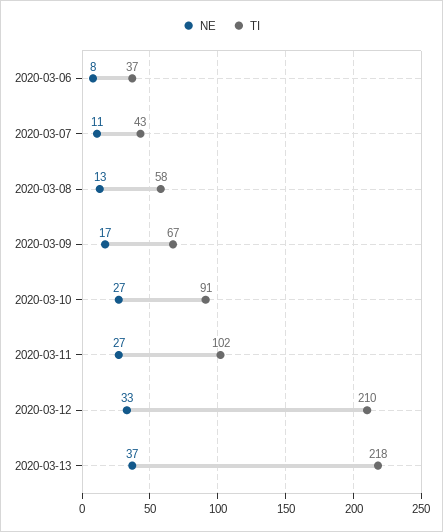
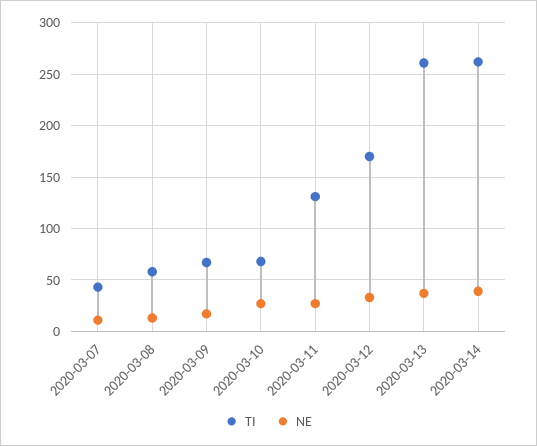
NE, 2020-03-06: 8 -> none
TI, 2020-03-06: 37 -> none
TI, 2020-03-10: 91 -> 70
TI, 2020-03-11: 102 -> 130
TI, 2020-03-12: 210 -> 170
TI, 2020-03-13: 218 -> 260
TI, 2020-03-14: none -> 260
NE, 2020-03-14: none -> 40

